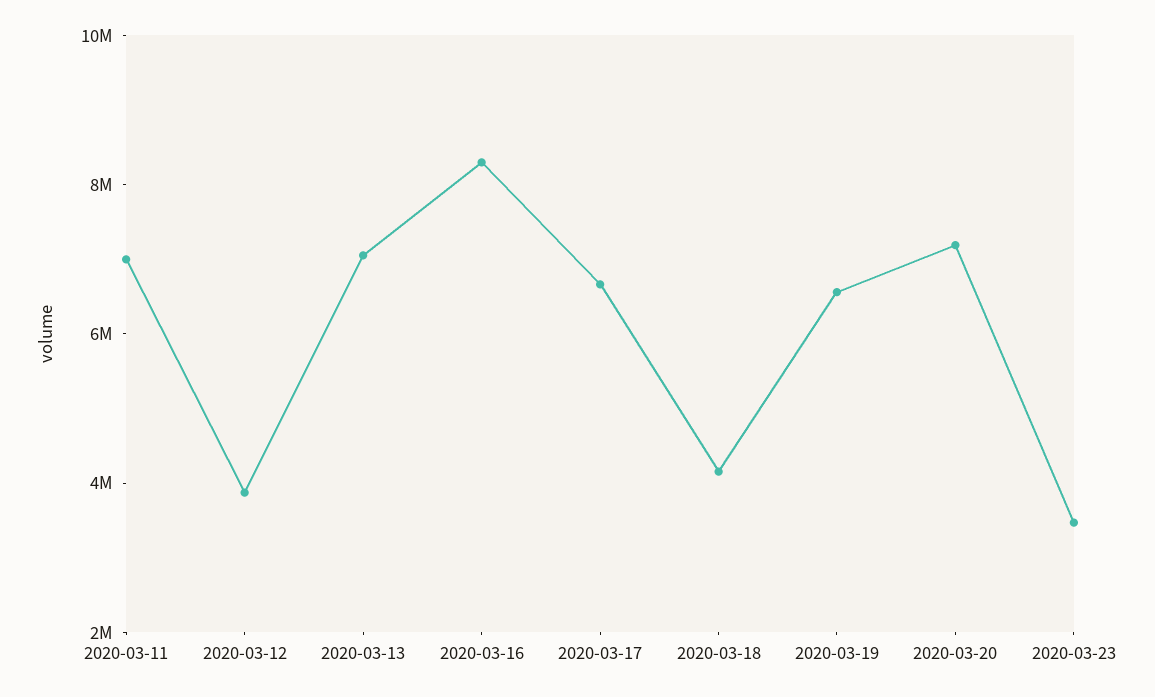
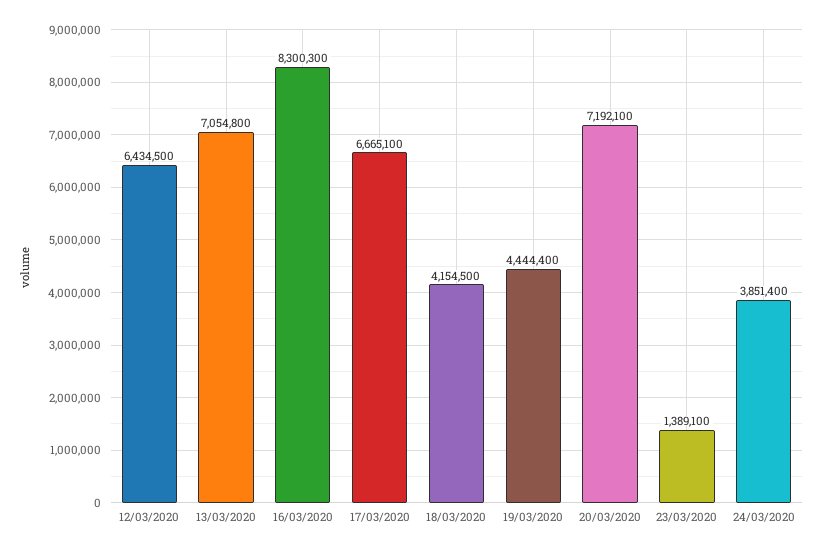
2020-03-11: 7000000 -> none
2020-03-12: 4000000 -> 6434500
2020-03-19: 6500000 -> 4444400
2020-03-23: 3500000 -> 1389100
24/03/2020: none -> 3851400

